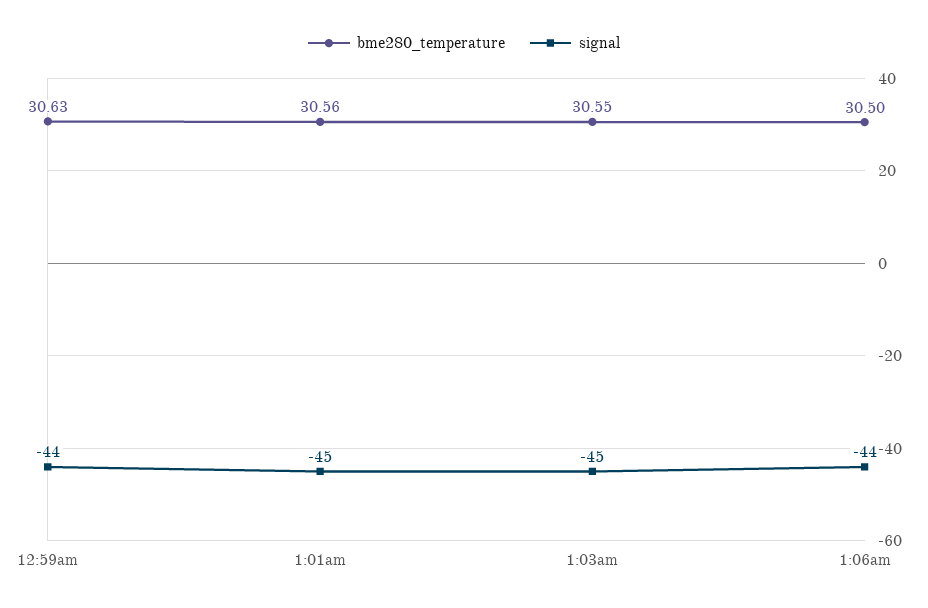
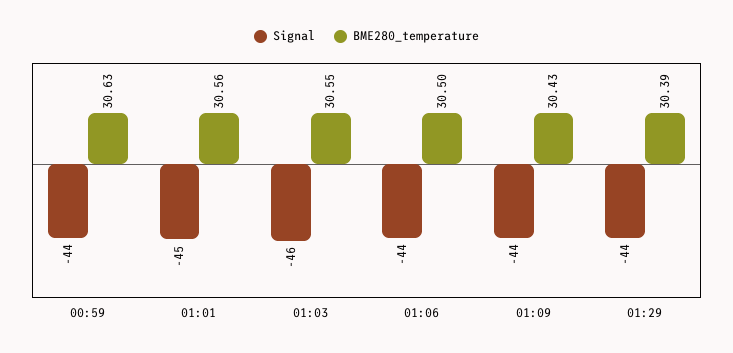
signal, 1:03am: -45 -> -46
signal, 01:09: none -> -44
bme280_temperature, 01:09: none -> 30.43
signal, 01:29: none -> -44
bme280_temperature, 01:29: none -> 30.39

